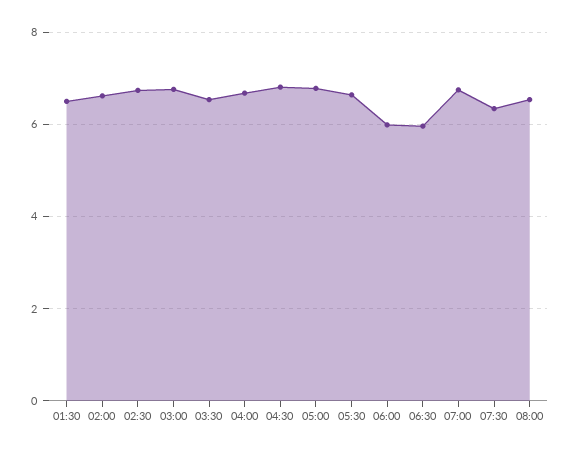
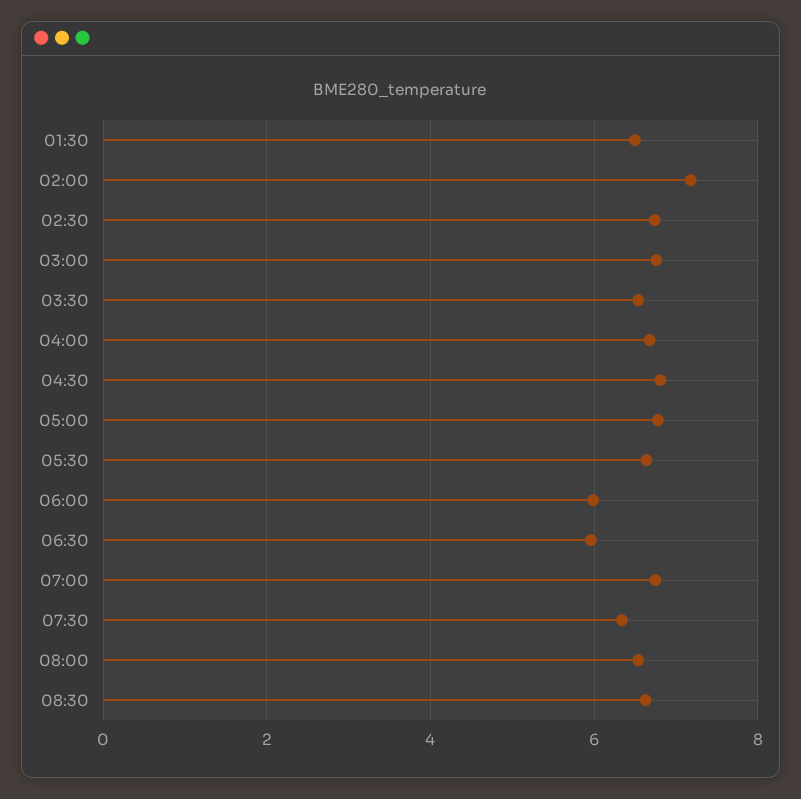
02:00: 6.6 -> 7.2
08:30: none -> 6.6

